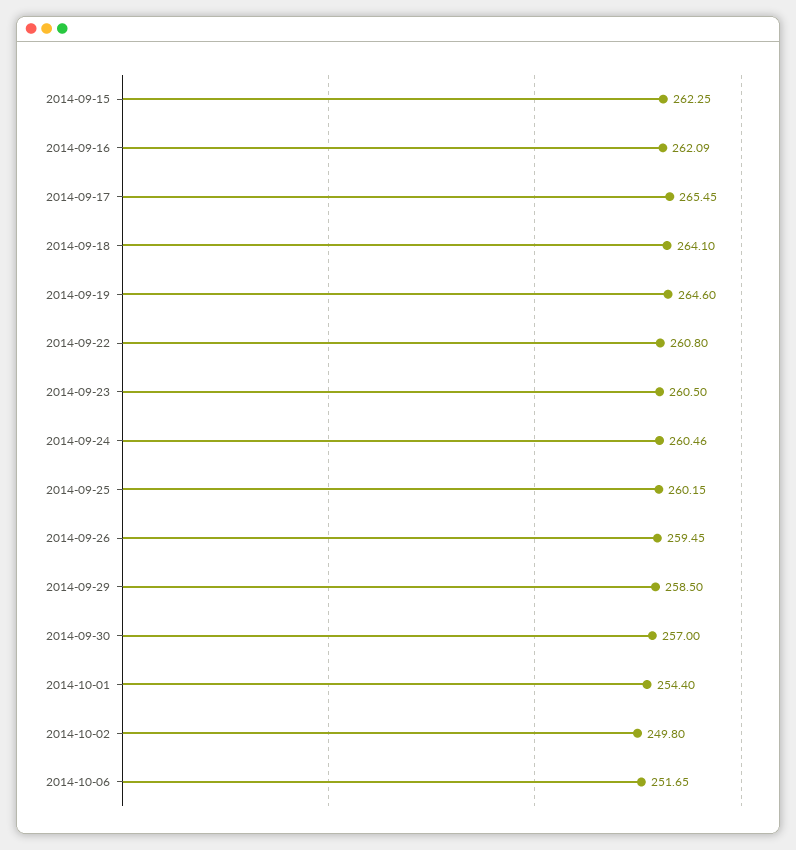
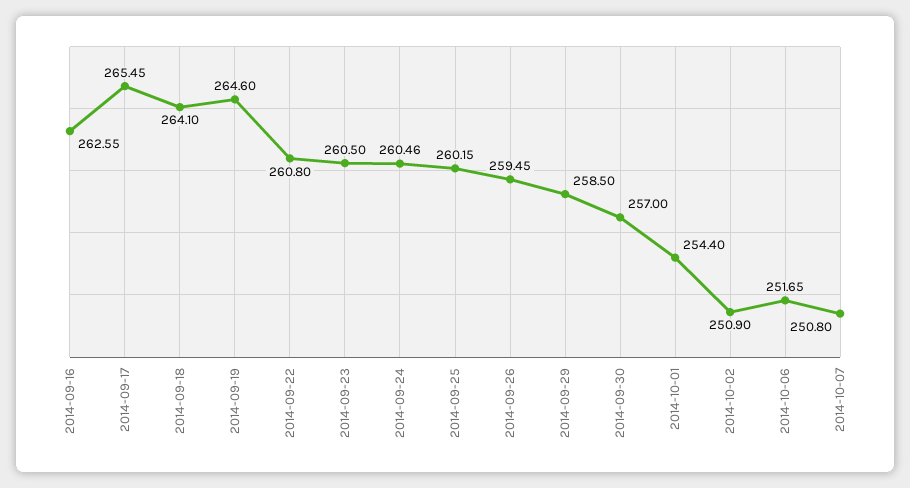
2014-09-15: 262.25 -> none
2014-09-16: 262.09 -> 262.55
2014-10-02: 249.8 -> 250.9
2014-10-07: none -> 250.8

